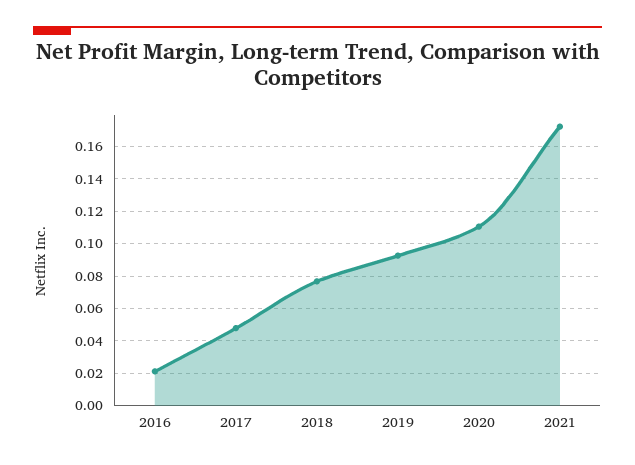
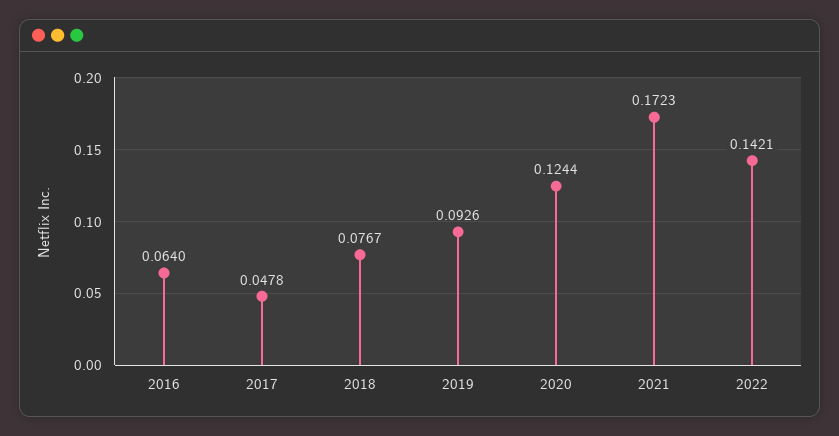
2016: 0.02 -> 0.064
2020: 0.11 -> 0.1244
2022: none -> 0.1421

